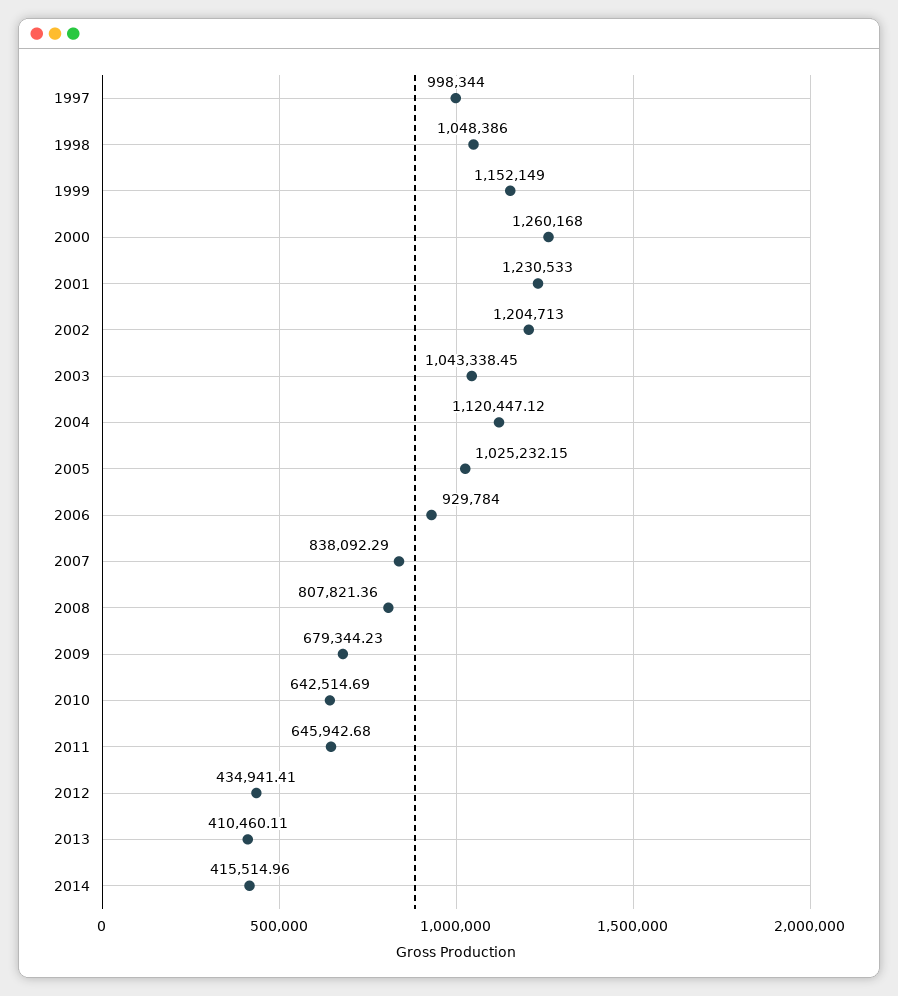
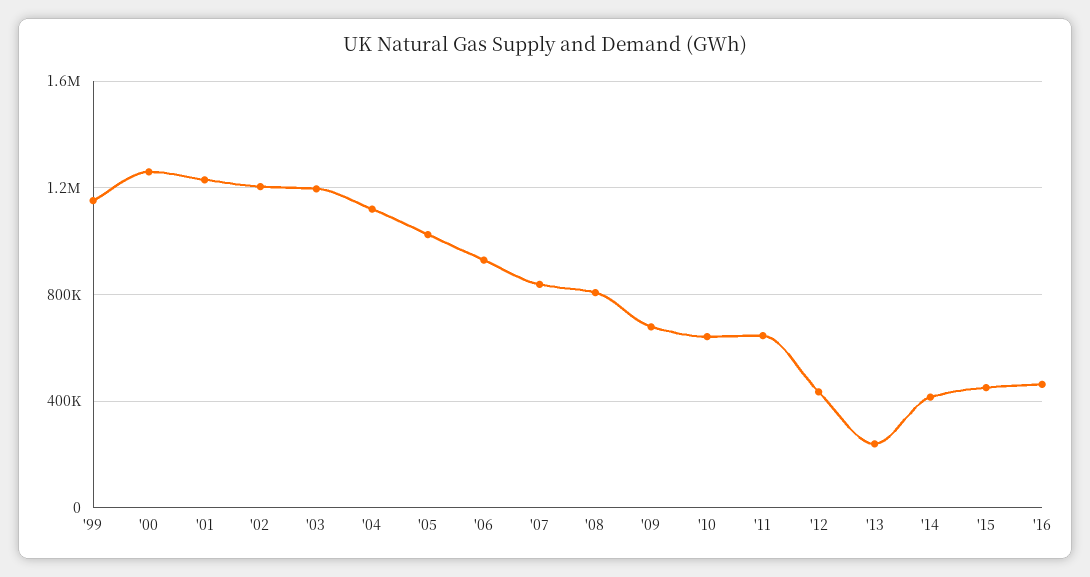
1997: 998344 -> none
1998: 1048386 -> none
2003: 1043338.45 -> 1200000
2013: 410460.11 -> 250000
'15: none -> 450000
'16: none -> 450000

